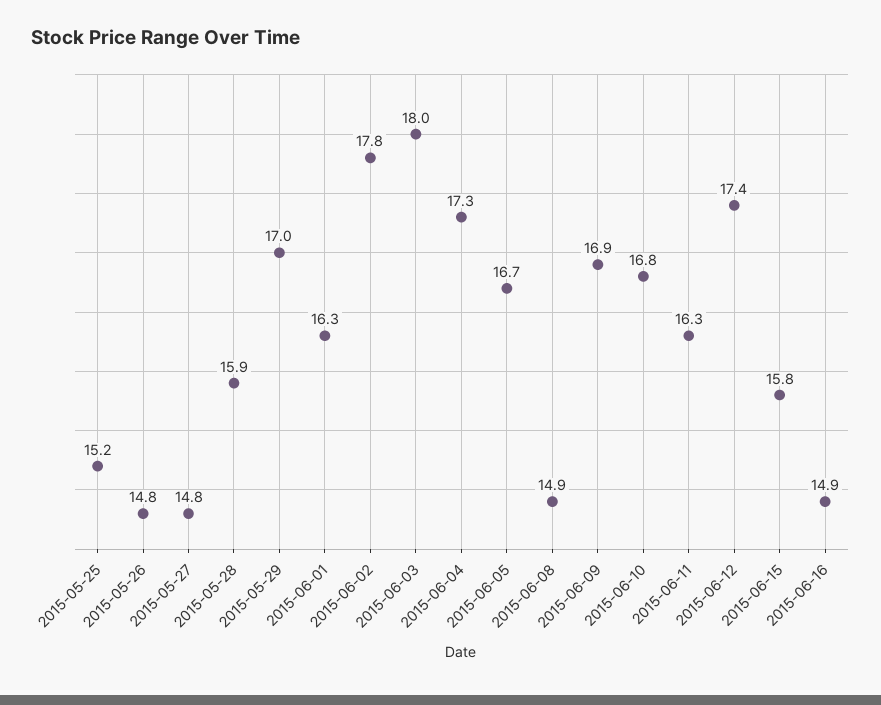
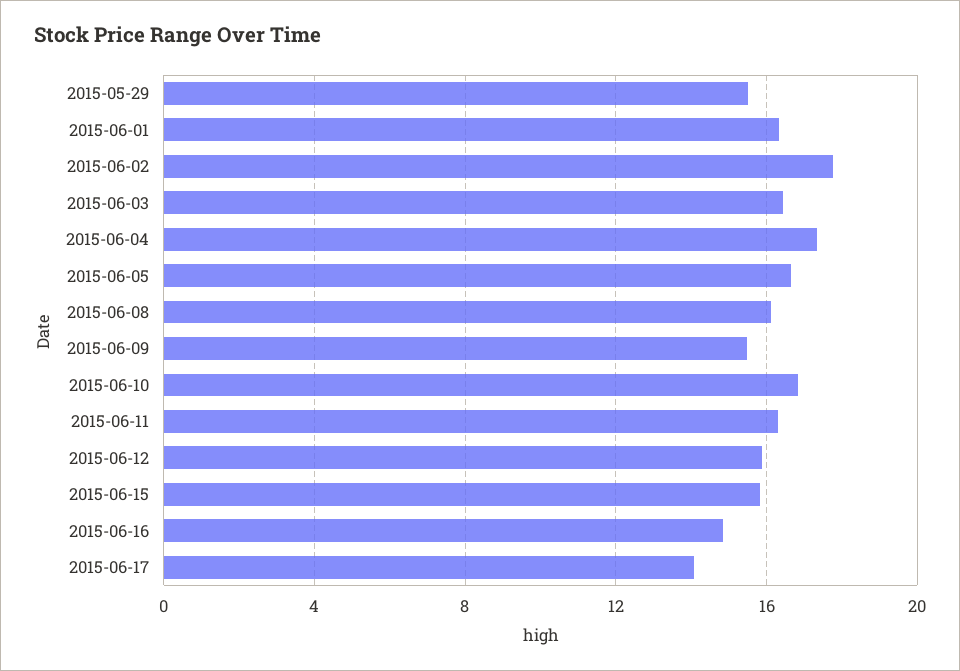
2015-05-25: 15.2 -> none
2015-05-26: 14.8 -> none
2015-05-27: 14.8 -> none
2015-05-28: 15.9 -> none
2015-05-29: 17 -> 15.5
2015-06-03: 18 -> 16.5
2015-06-08: 14.9 -> 16
2015-06-09: 16.9 -> 15.5
2015-06-12: 17.4 -> 16
2015-06-17: none -> 14

